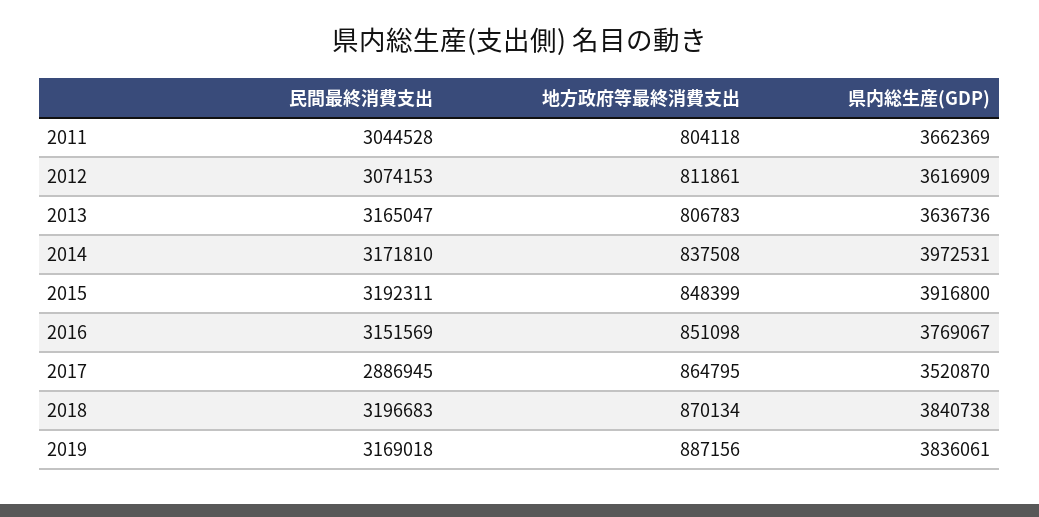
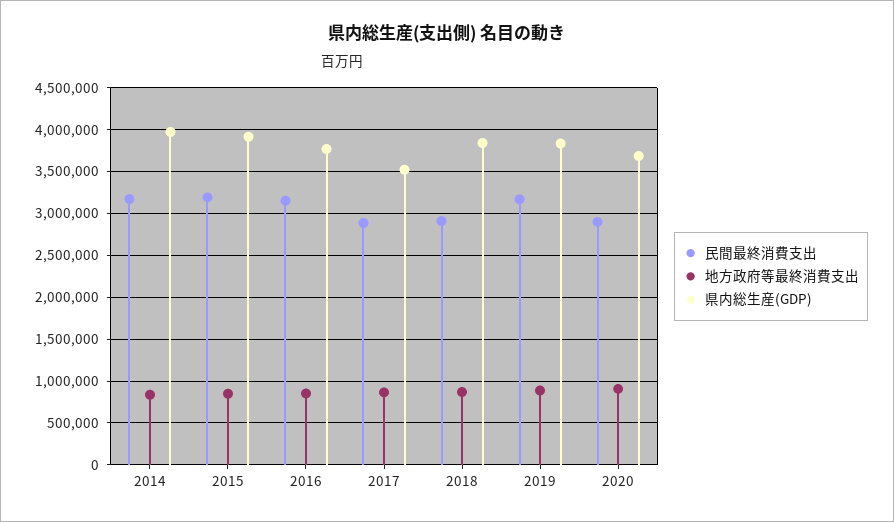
民間最終消費支出, 2011: 3044528 -> none
地方政府等最終消費支出, 2011: 804118 -> none
県内総生産(GDP), 2011: 3662369 -> none
民間最終消費支出, 2012: 3074153 -> none
地方政府等最終消費支出, 2012: 811861 -> none
県内総生産(GDP), 2012: 3616909 -> none
民間最終消費支出, 2013: 3165047 -> none
地方政府等最終消費支出, 2013: 806783 -> none
県内総生産(GDP), 2013: 3636736 -> none
民間最終消費支出, 2018: 3196683 -> 2900000
民間最終消費支出, 2020: none -> 2900000
地方政府等最終消費支出, 2020: none -> 900000
県内総生産(GDP), 2020: none -> 3700000

